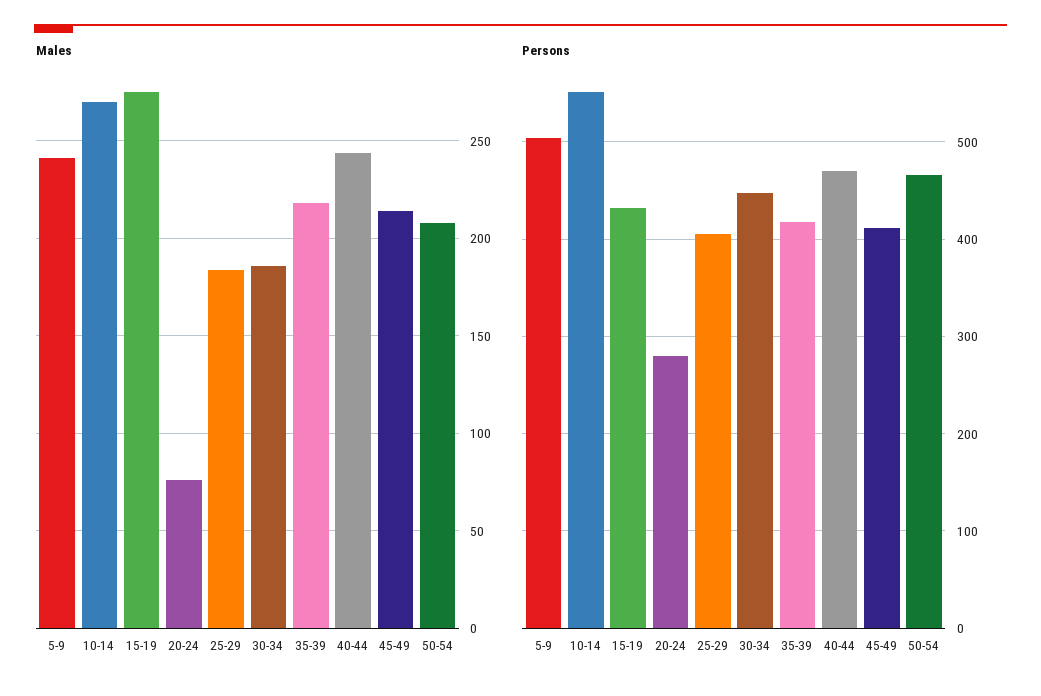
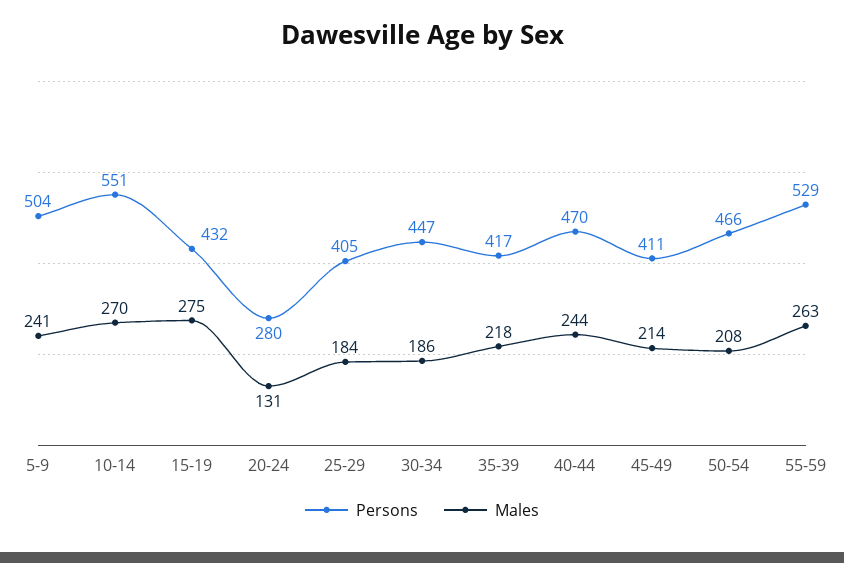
Males, 20-24: 75 -> 131
Persons, 55-59: none -> 529
Males, 55-59: none -> 263

